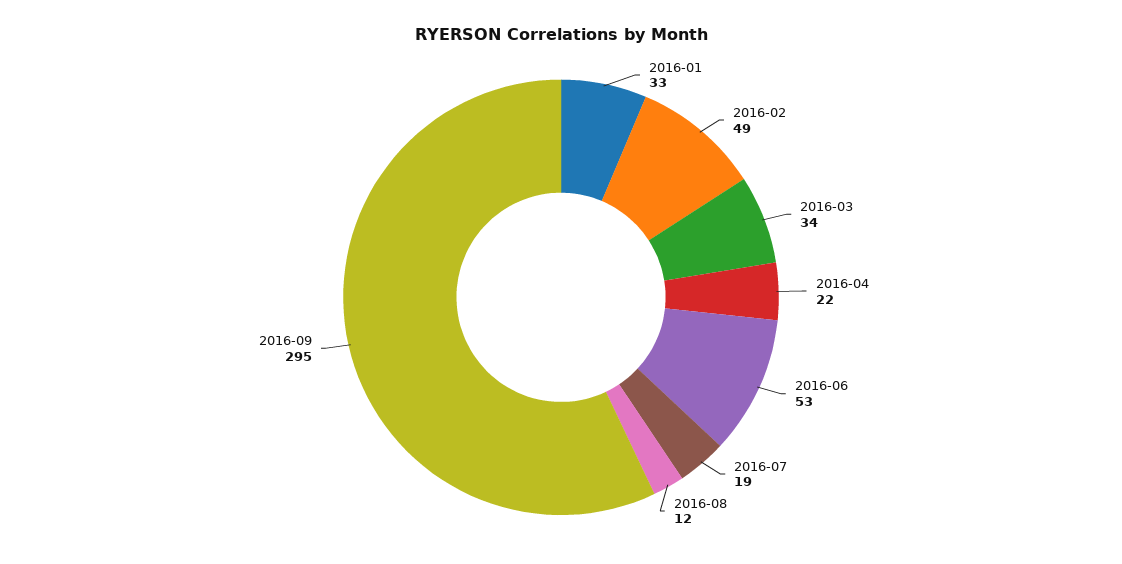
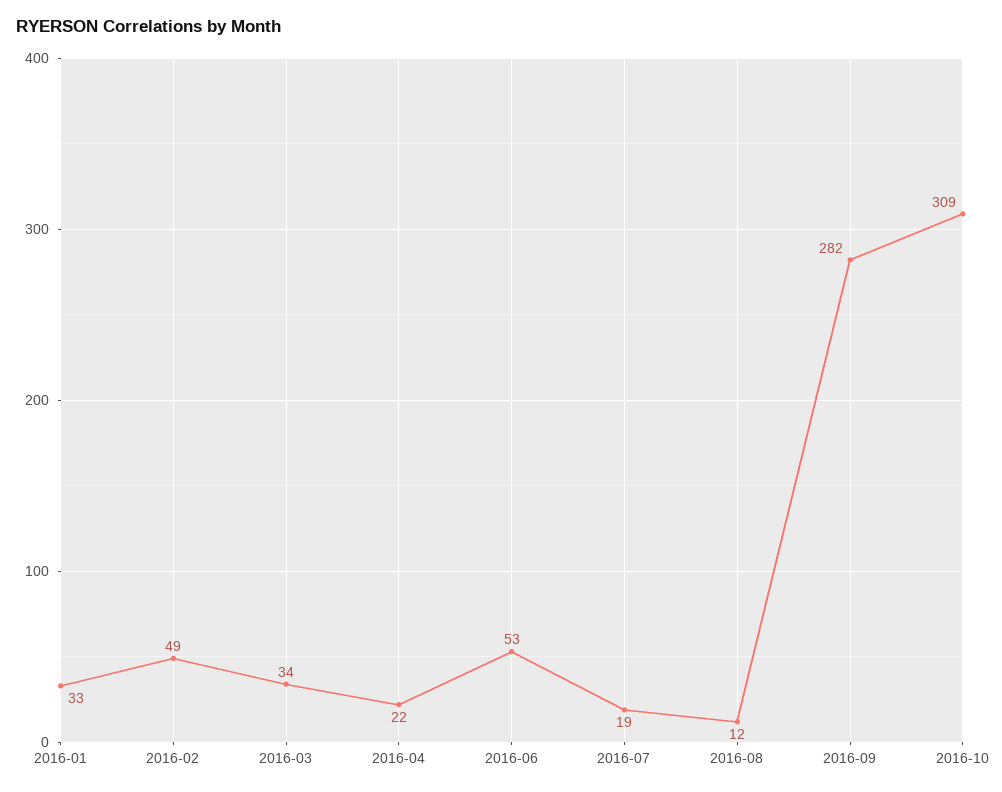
2016-09: 295 -> 282
2016-10: none -> 309

